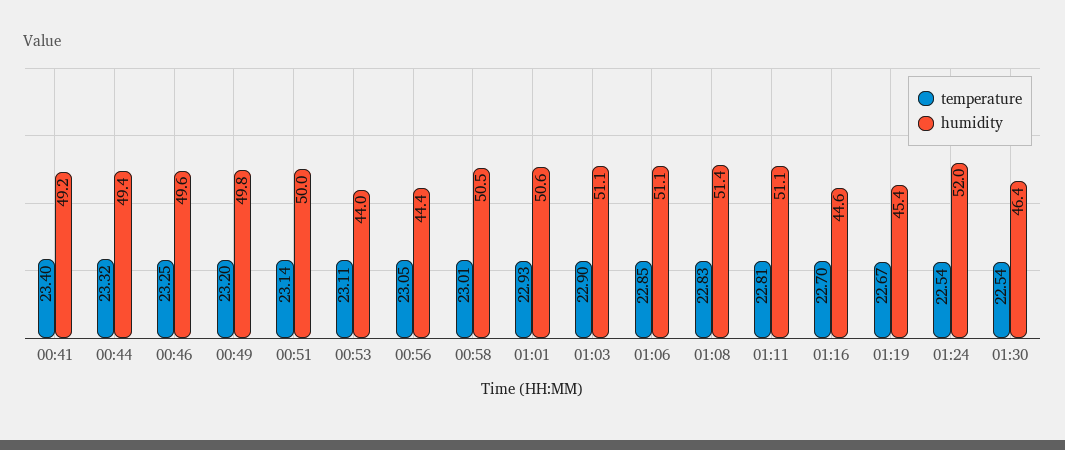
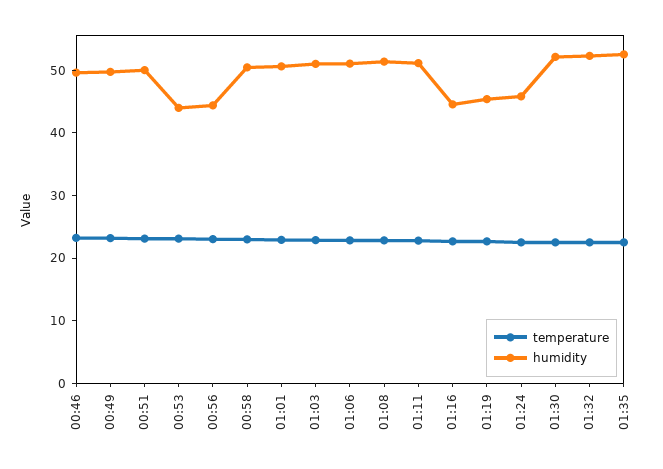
temperature, 00:41: 23.4 -> none
humidity, 00:41: 49.2 -> none
temperature, 00:44: 23.32 -> none
humidity, 00:44: 49.4 -> none
humidity, 01:24: 52 -> 46
humidity, 01:30: 46.4 -> 52
temperature, 01:32: none -> 22
humidity, 01:32: none -> 52
temperature, 01:35: none -> 22
humidity, 01:35: none -> 52

